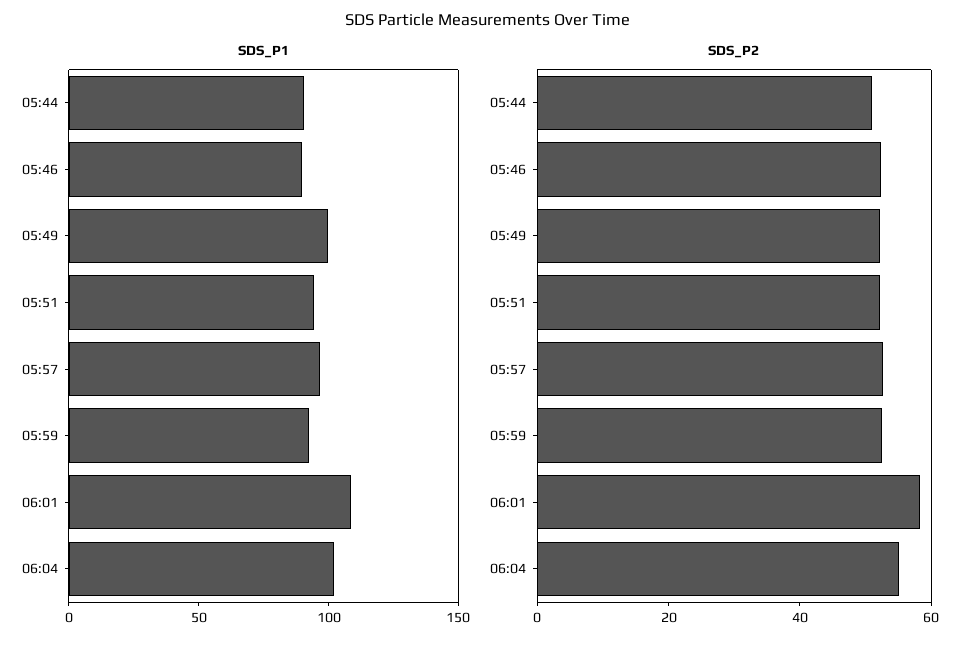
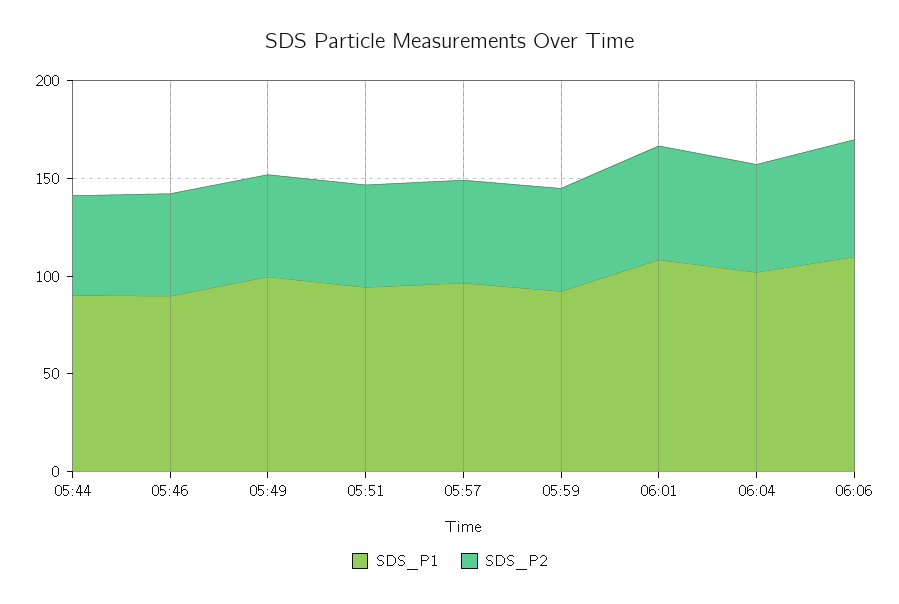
SDS_P1, 06:06: none -> 110
SDS_P2, 06:06: none -> 60

